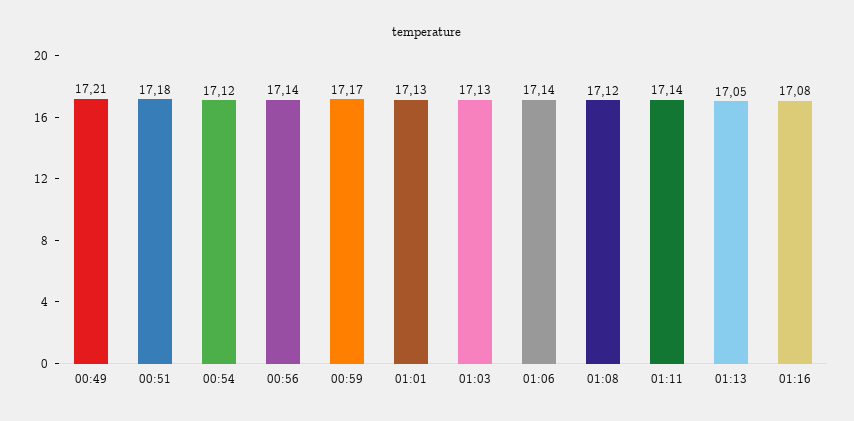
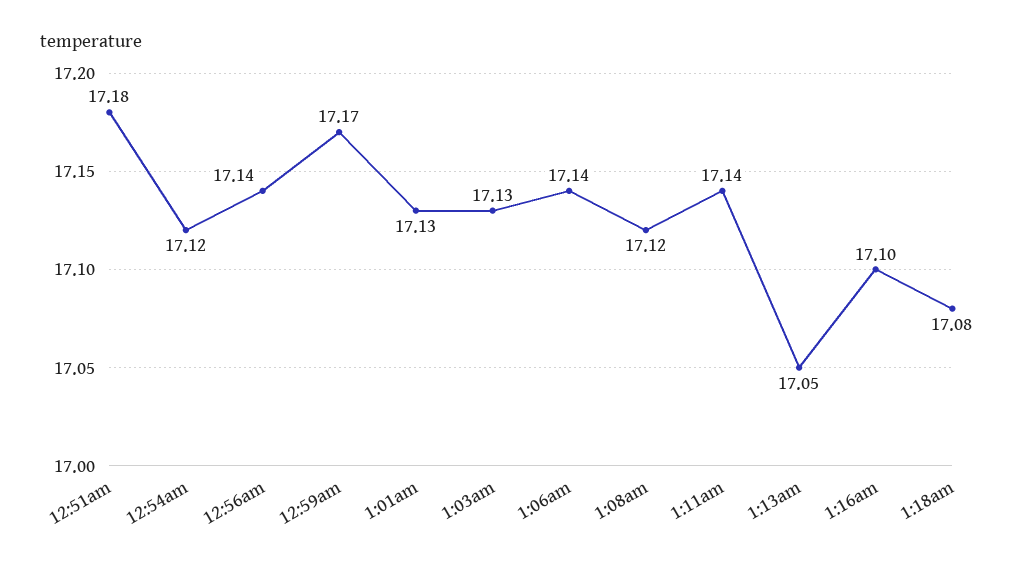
00:49: 17.21 -> none
01:16: 17.08 -> 17.1
1:18am: none -> 17.08

